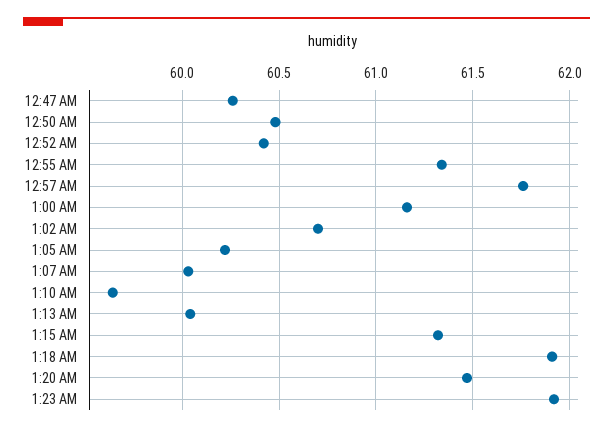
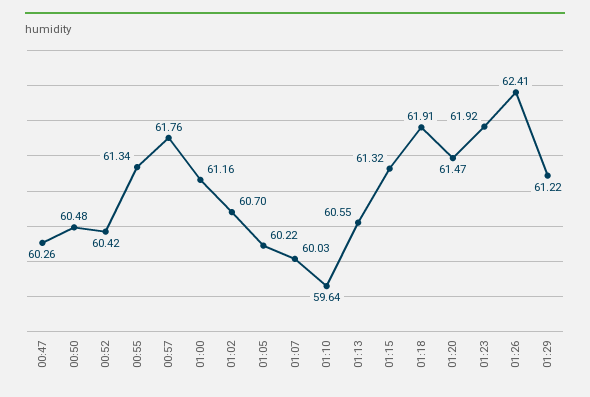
1:13 AM: 60.05 -> 60.55
01:26: none -> 62.41
01:29: none -> 61.22

